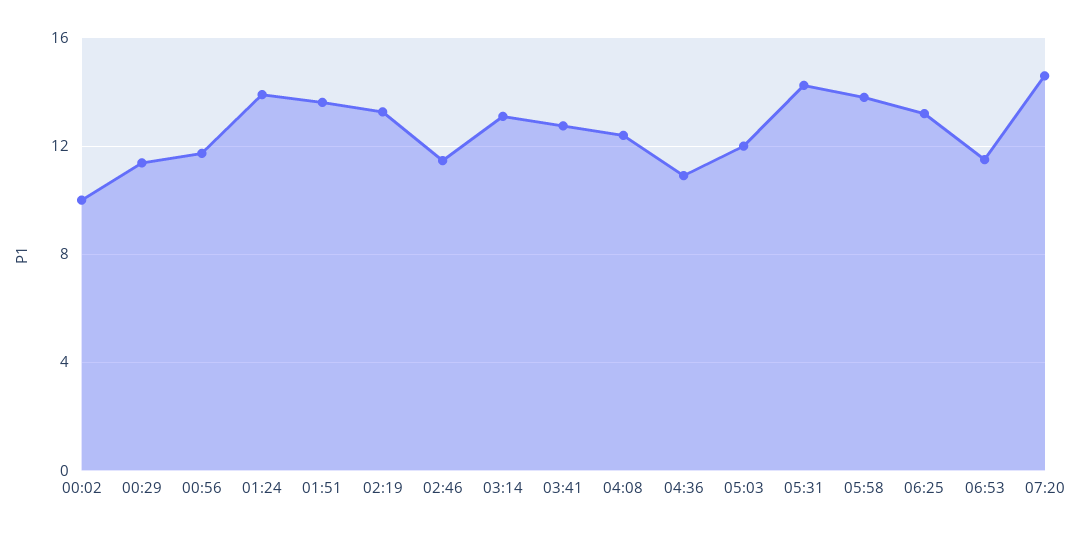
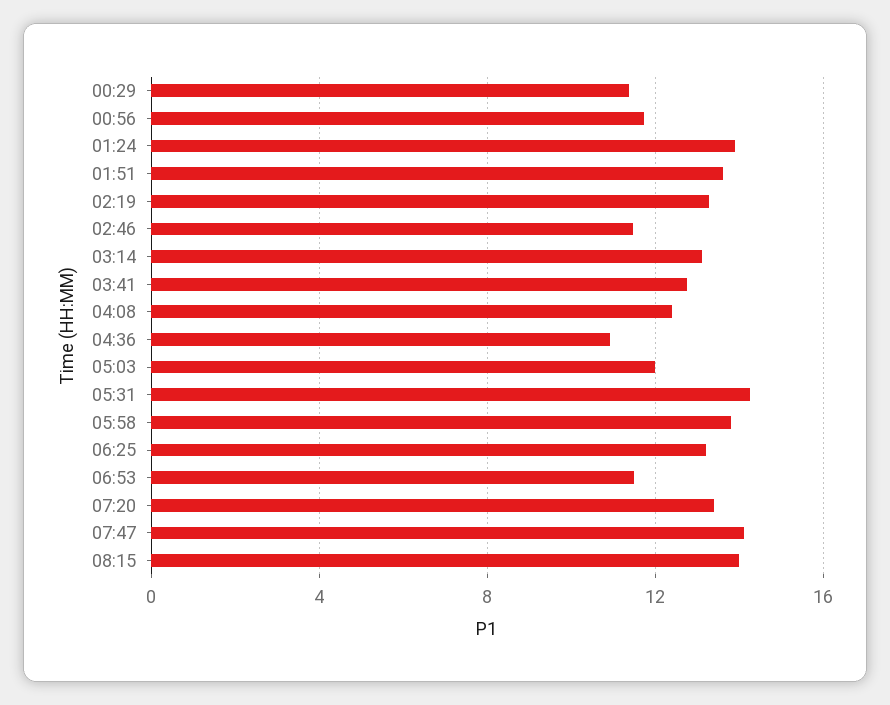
00:02: 10 -> none
07:20: 14.5 -> 13.5
07:47: none -> 14
08:15: none -> 14

